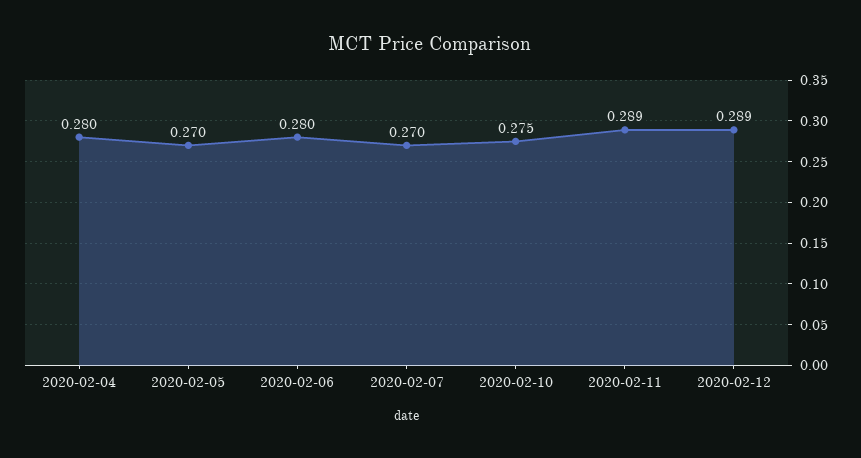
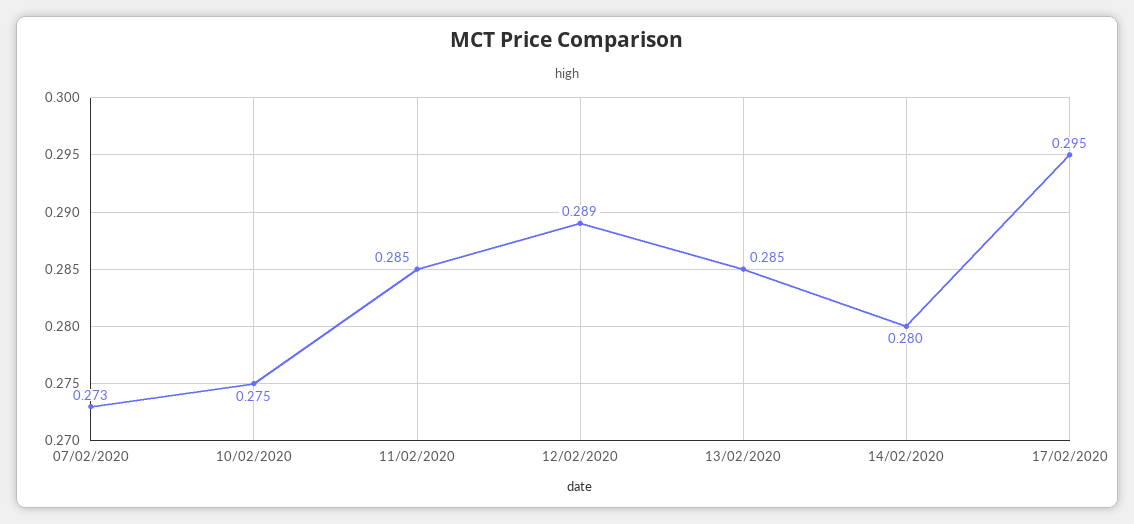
2020-02-04: 0.28 -> none
2020-02-05: 0.27 -> none
2020-02-06: 0.28 -> none
2020-02-07: 0.27 -> 0.273
2020-02-11: 0.289 -> 0.285
13/02/2020: none -> 0.285
14/02/2020: none -> 0.28
17/02/2020: none -> 0.295

